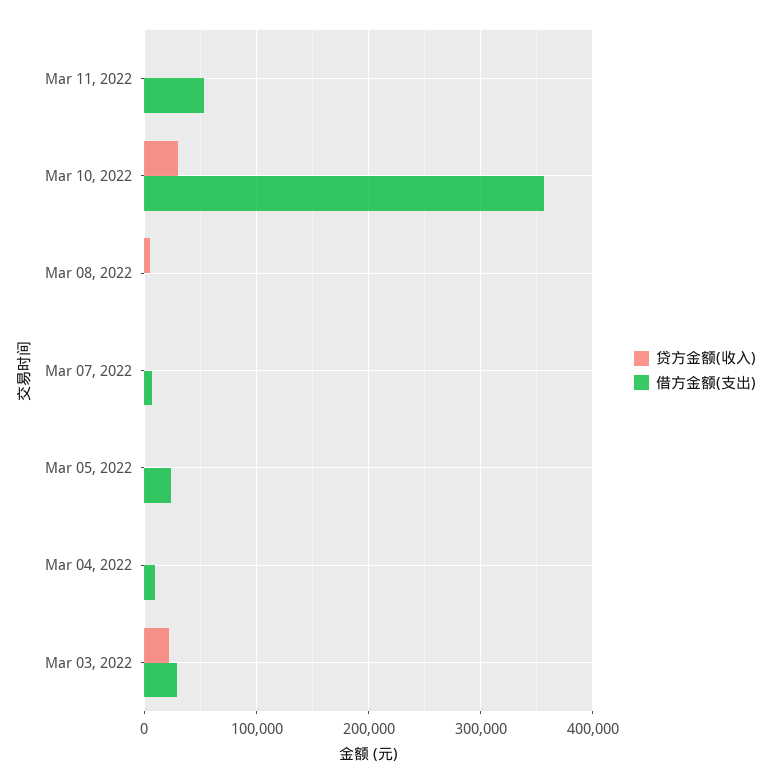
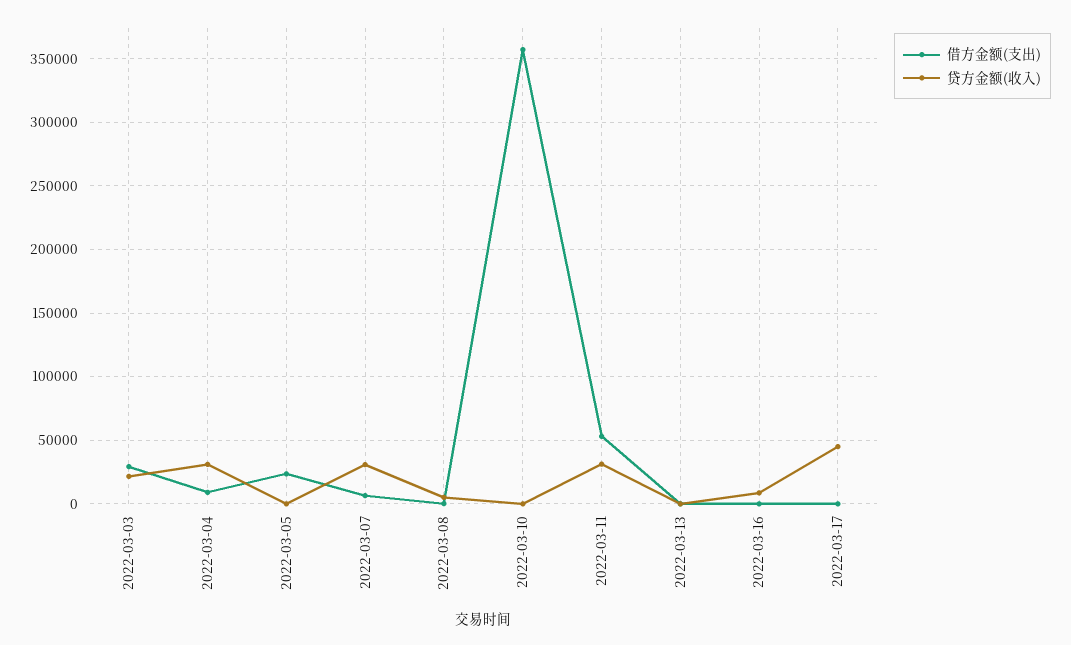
贷方金额(收入), Mar 11, 2022: 0 -> 30000
贷方金额(收入), Mar 10, 2022: 30000 -> 0
贷方金额(收入), Mar 07, 2022: 0 -> 30000
贷方金额(收入), Mar 04, 2022: 0 -> 30000
借方金额(支出), 2022-03-13: none -> 0
贷方金额(收入), 2022-03-13: none -> 0
借方金额(支出), 2022-03-16: none -> 0
贷方金额(收入), 2022-03-16: none -> 10000
借方金额(支出), 2022-03-17: none -> 0
贷方金额(收入), 2022-03-17: none -> 45000

